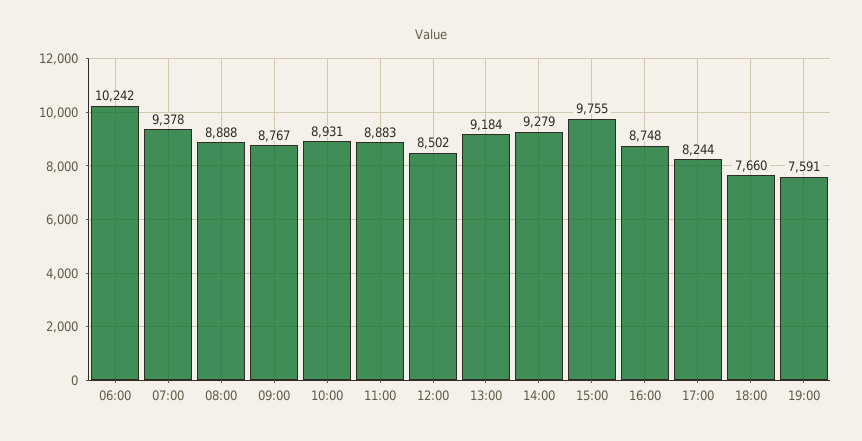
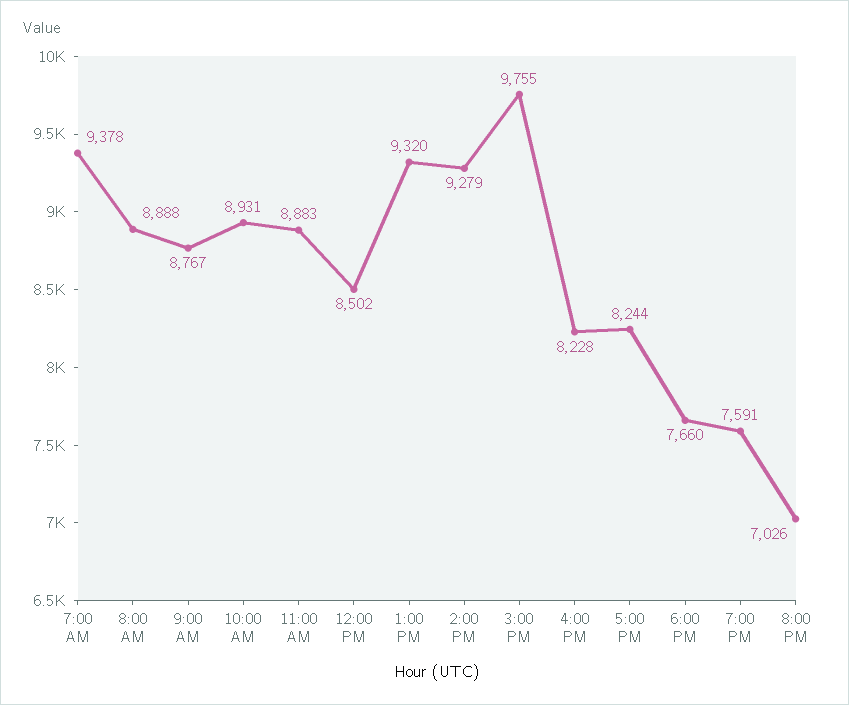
06:00: 10242 -> none
13:00: 9184 -> 9320
16:00: 8748 -> 8228
8:00 PM: none -> 7026

